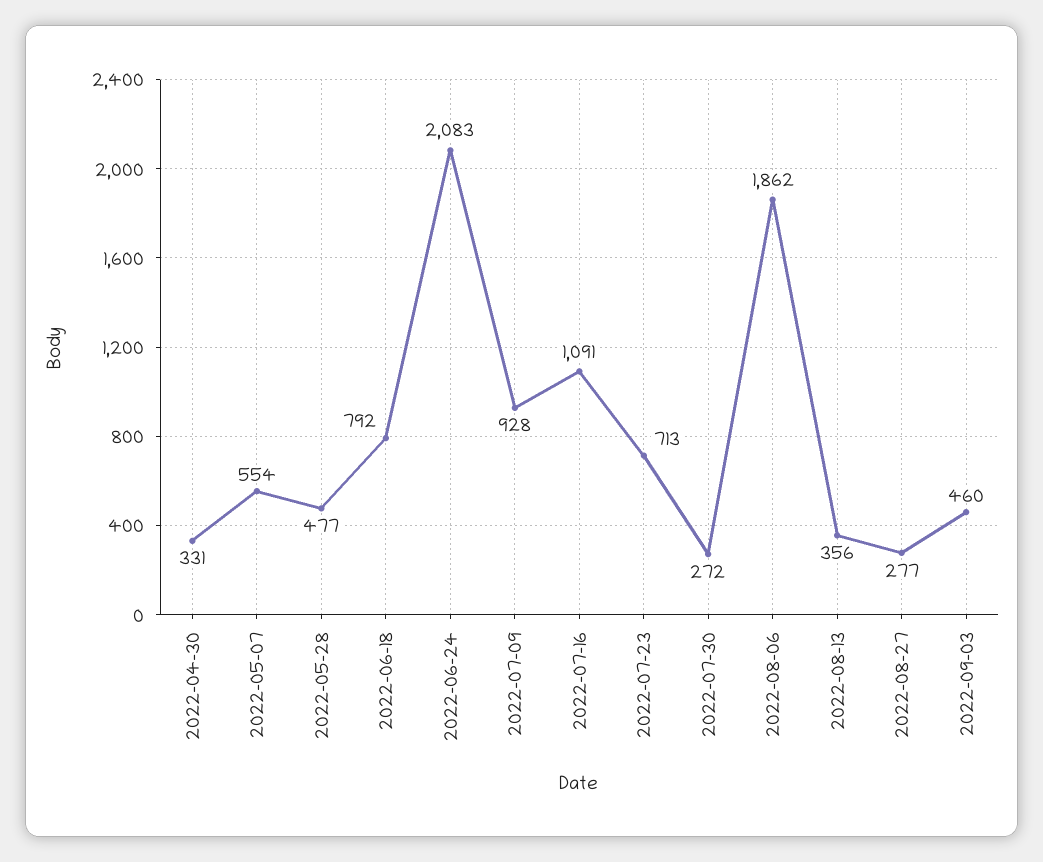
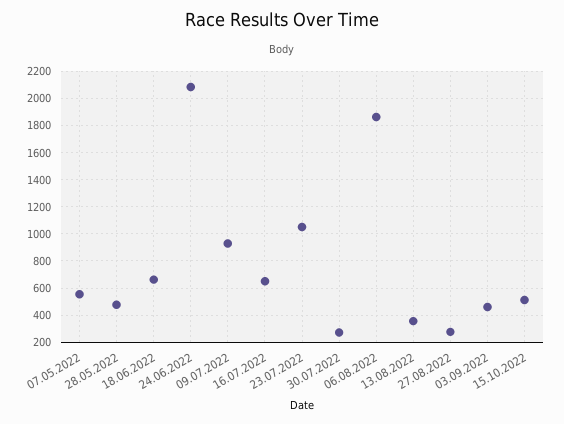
2022-04-30: 331 -> none
2022-06-18: 792 -> 650
2022-07-16: 1091 -> 650
2022-07-23: 713 -> 1050
15.10.2022: none -> 500

